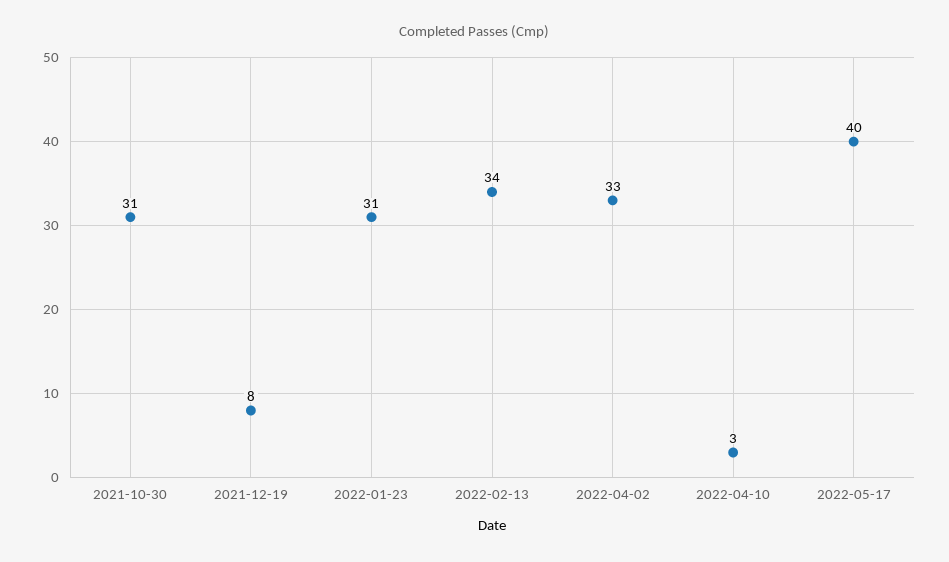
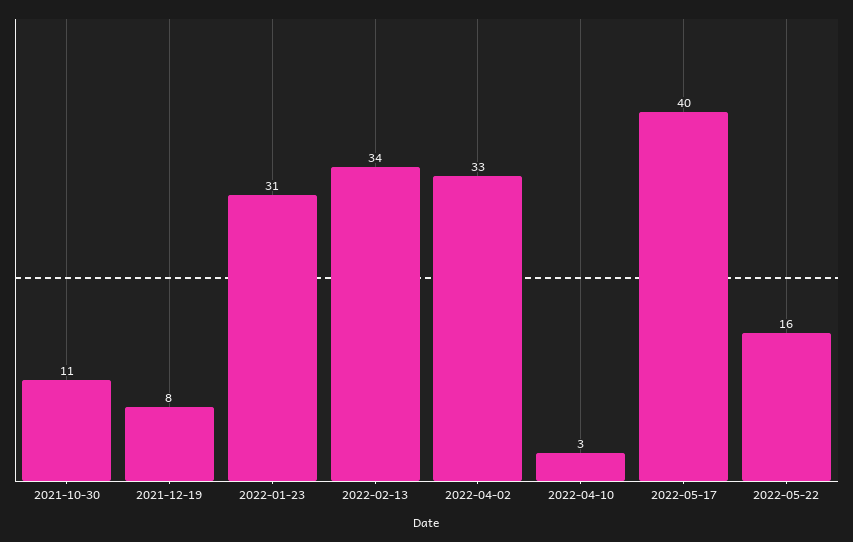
2021-10-30: 31 -> 11
2022-05-22: none -> 16

